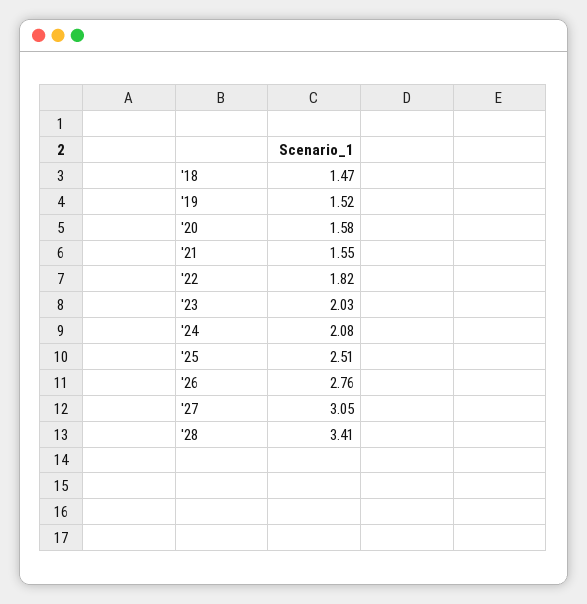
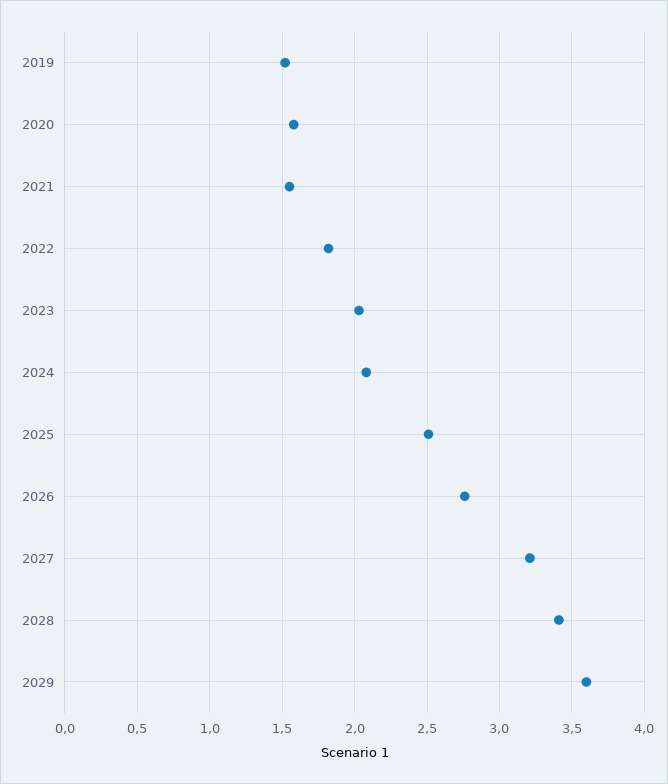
'18: 1.47 -> none
'27: 3.05 -> 3.2
2029: none -> 3.6

